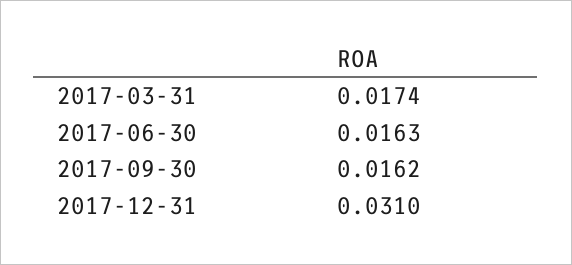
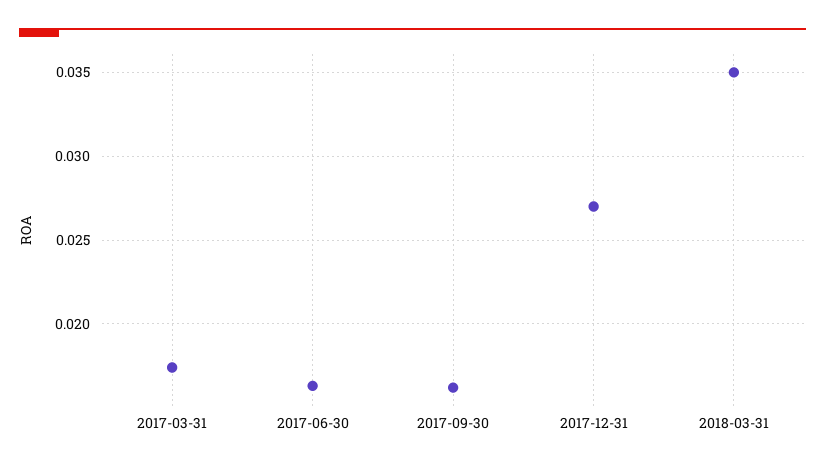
2017-12-31: 0.031 -> 0.027
2018-03-31: none -> 0.035

